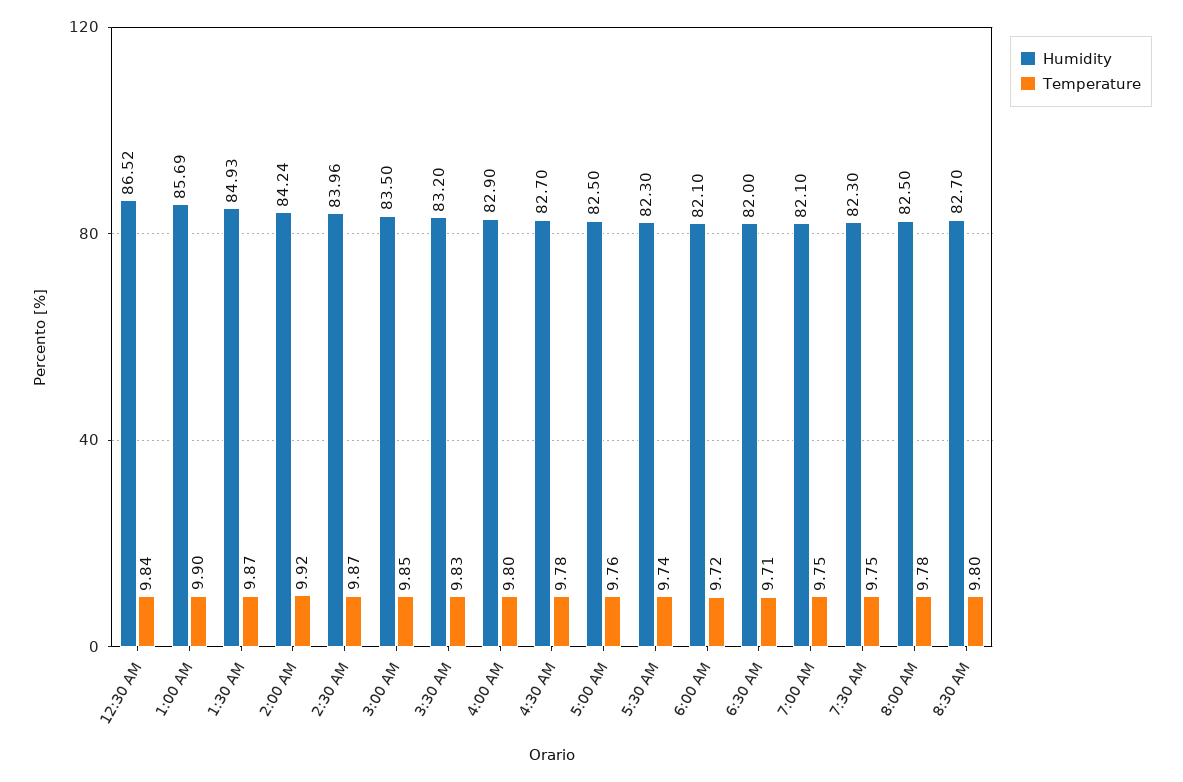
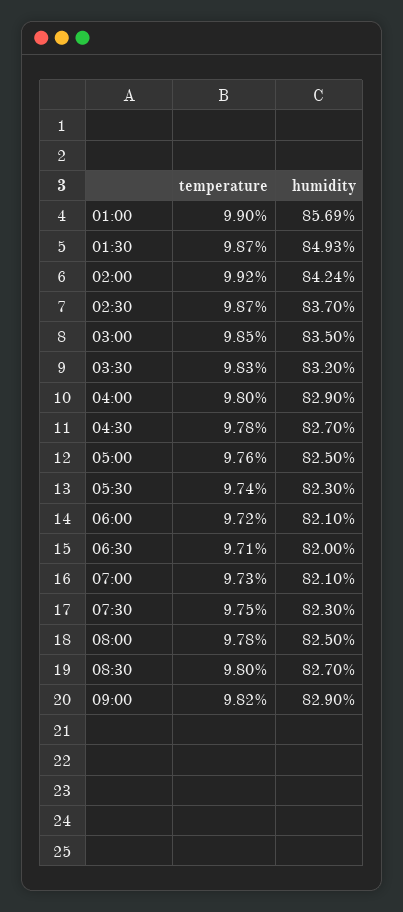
Humidity, 12:30 AM: 86.52 -> none
Temperature, 12:30 AM: 9.84 -> none
Humidity, 2:30 AM: 83.96 -> 83.7
Temperature, 7:00 AM: 9.75 -> 9.73
Temperature, 09:00: none -> 9.82
Humidity, 09:00: none -> 82.9

